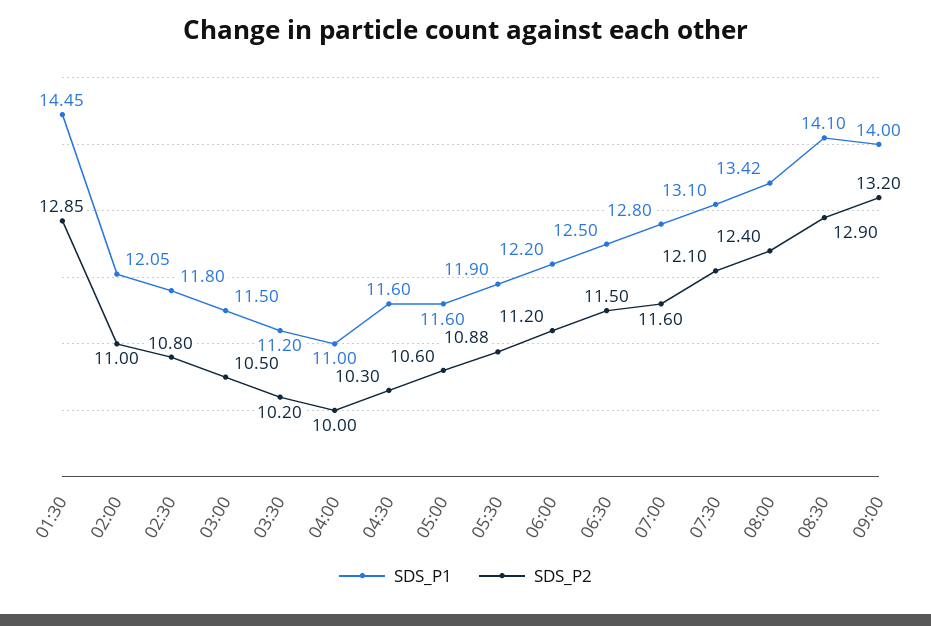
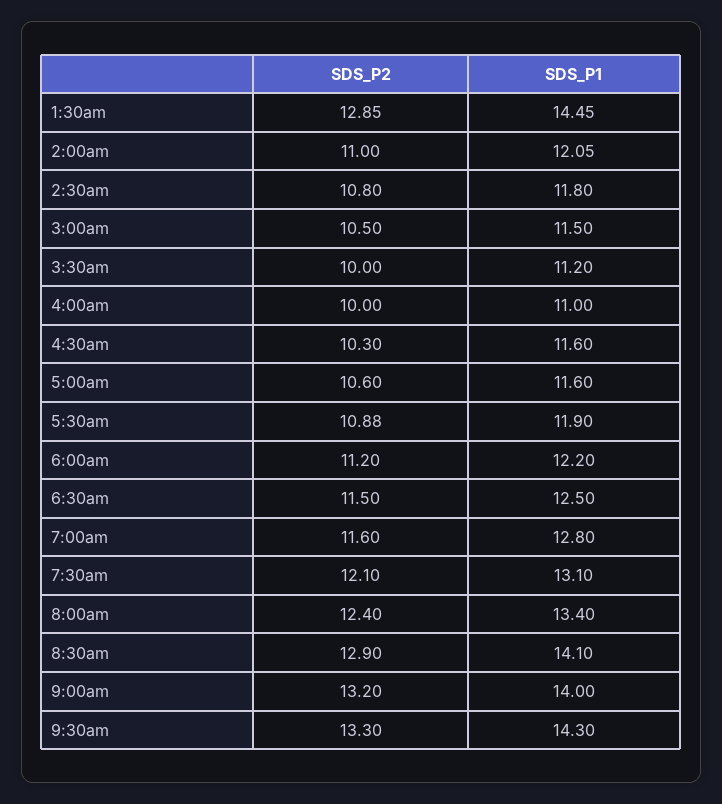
SDS_P2, 03:30: 10.2 -> 10
SDS_P1, 08:00: 13.42 -> 13.4
SDS_P2, 9:30am: none -> 13.3
SDS_P1, 9:30am: none -> 14.3

